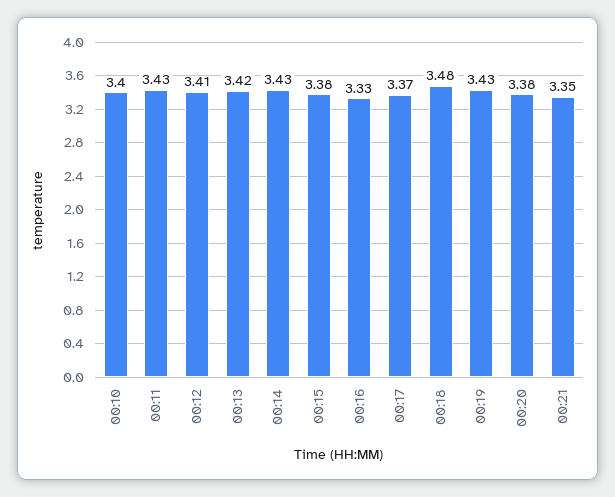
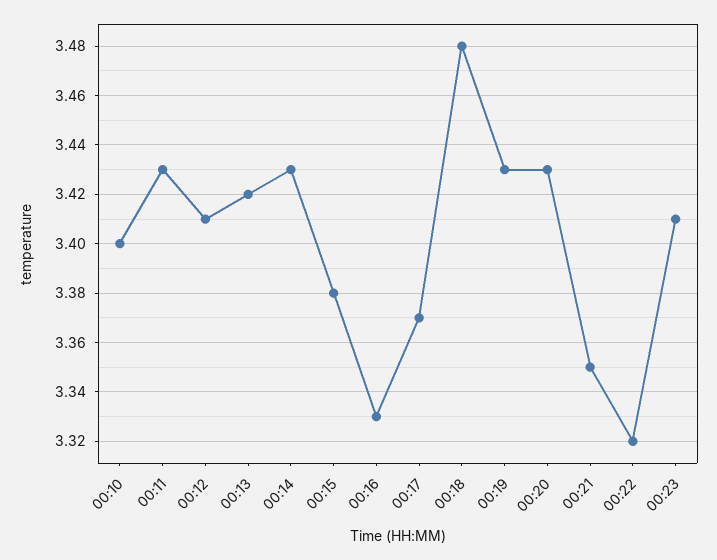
00:20: 3.38 -> 3.43
00:22: none -> 3.32
00:23: none -> 3.41

